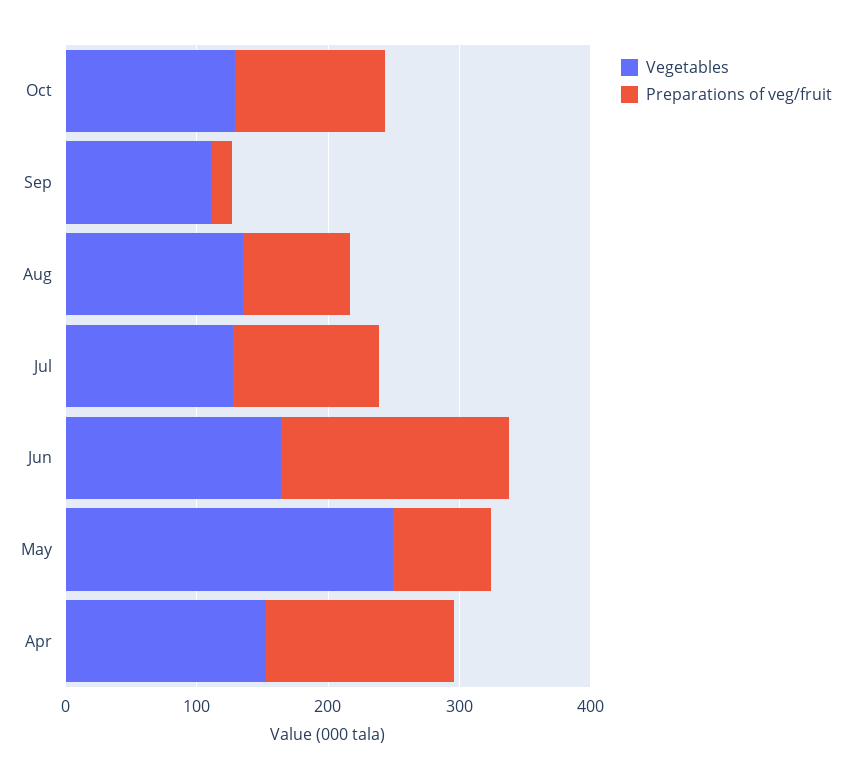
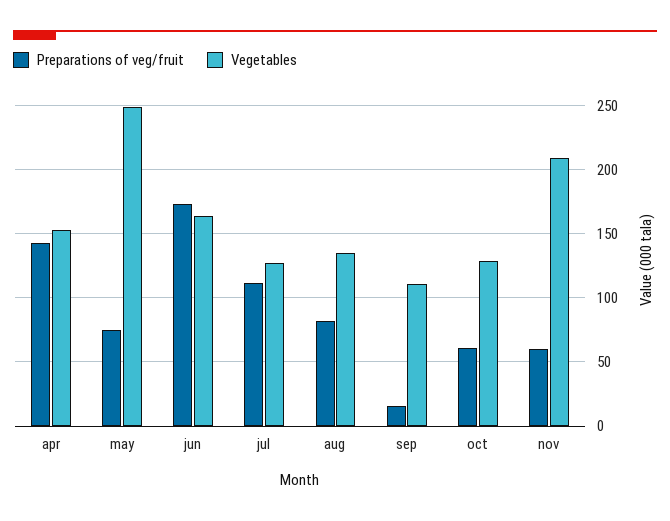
Preparations of veg/fruit, Oct: 120 -> 60
Preparations of veg/fruit, nov: none -> 60
Vegetables, nov: none -> 210

